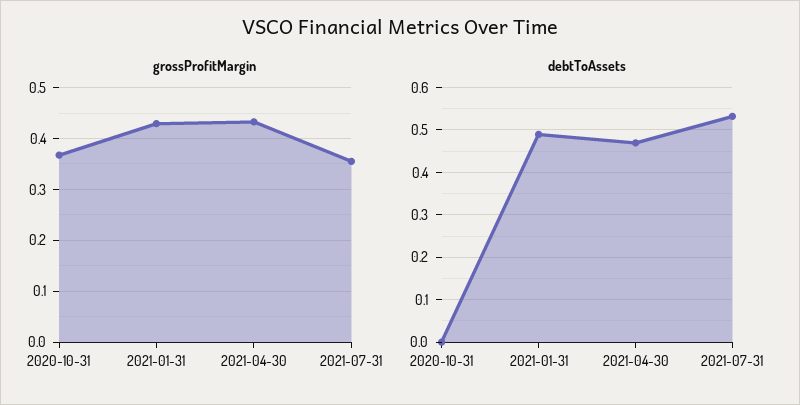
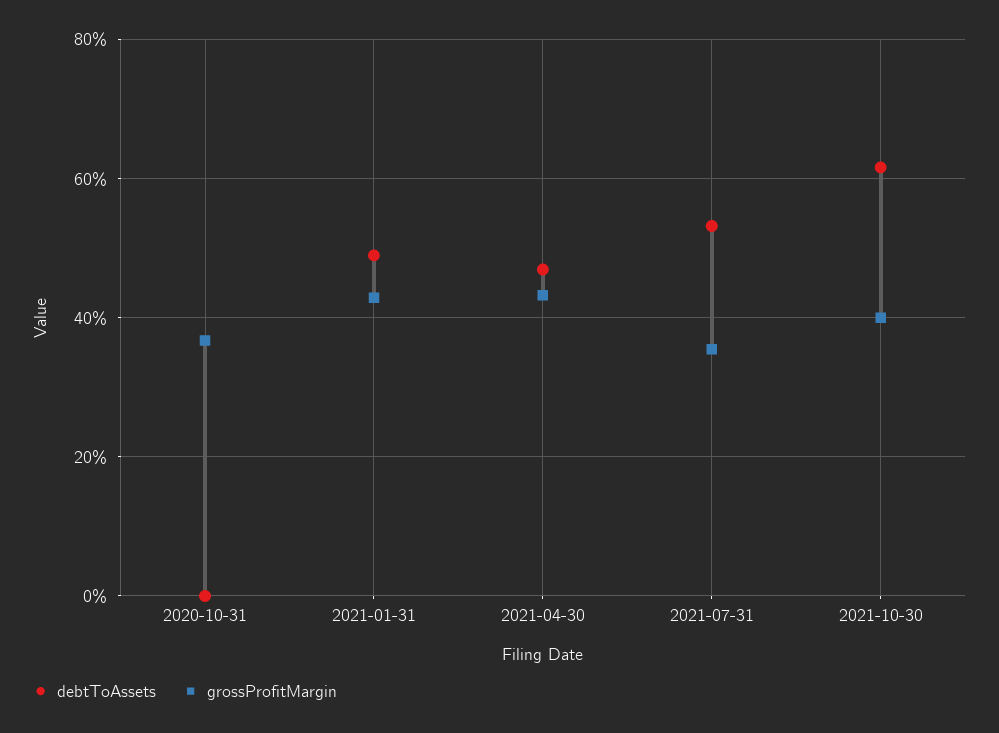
debtToAssets, 2021-10-30: none -> 0.62
grossProfitMargin, 2021-10-30: none -> 0.4

